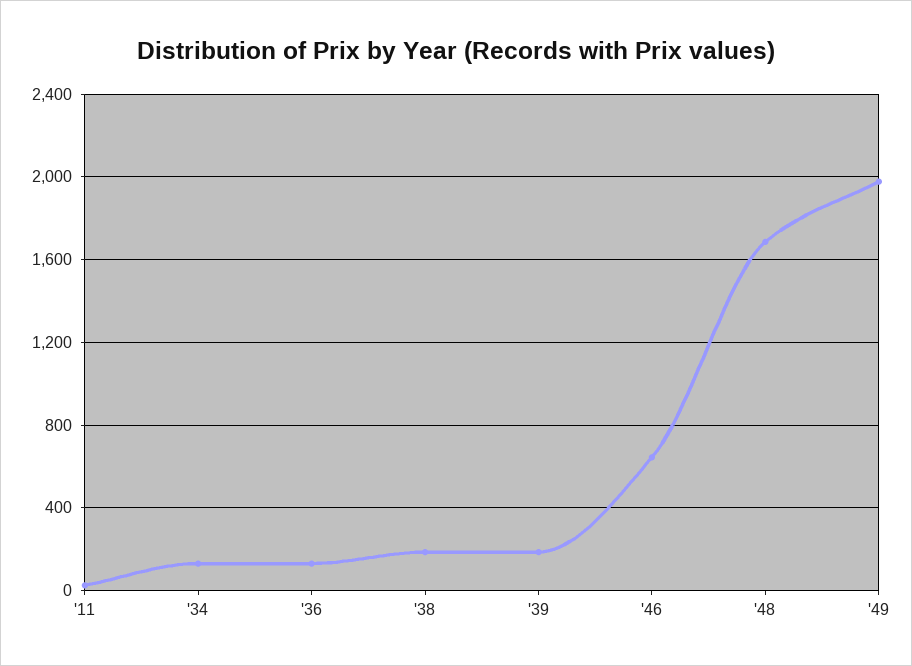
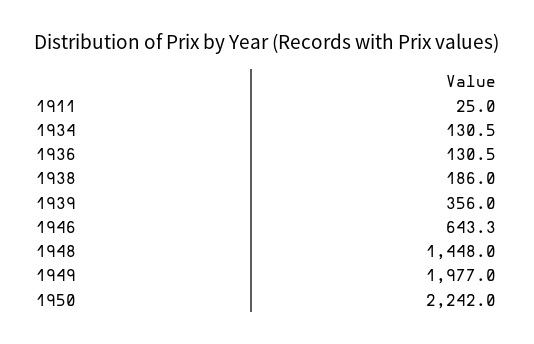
'39: 200 -> 356
'48: 1700 -> 1448
1950: none -> 2242

